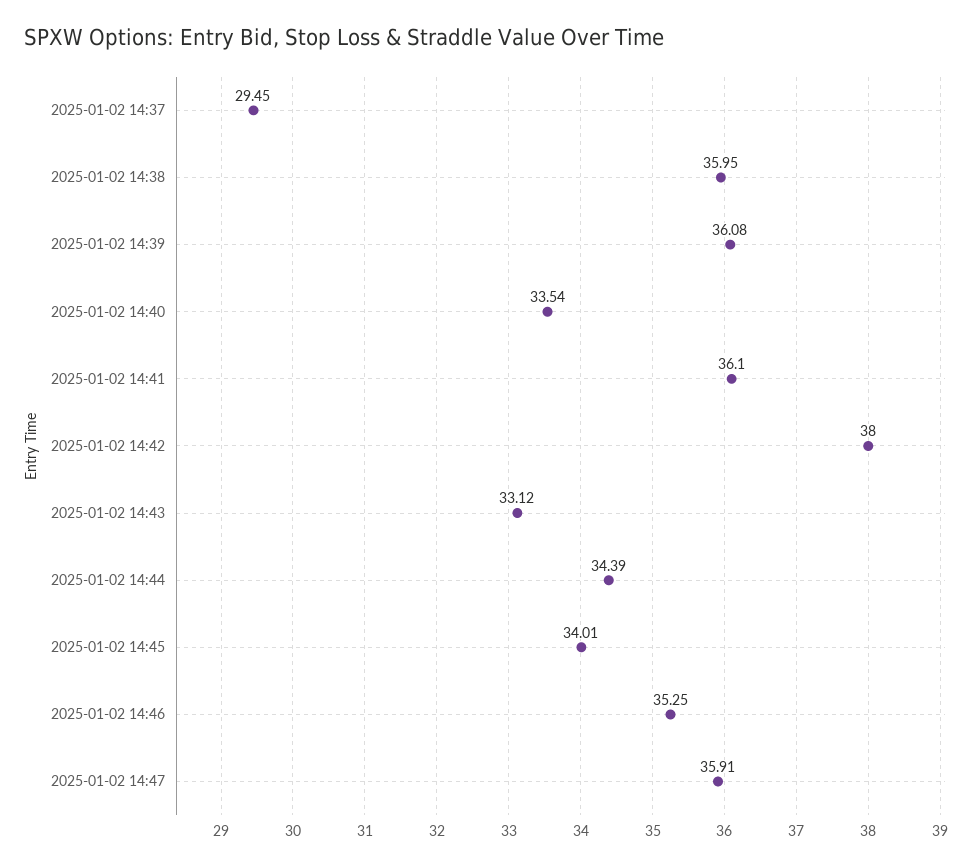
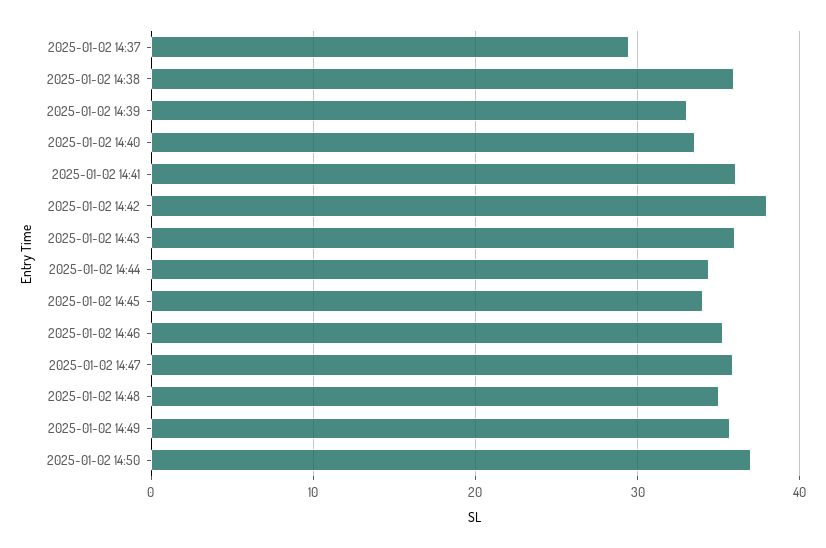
2025-01-02 14:39: 36.08 -> 33
2025-01-02 14:43: 33.12 -> 36
2025-01-02 14:48: none -> 35
2025-01-02 14:49: none -> 36
2025-01-02 14:50: none -> 37

